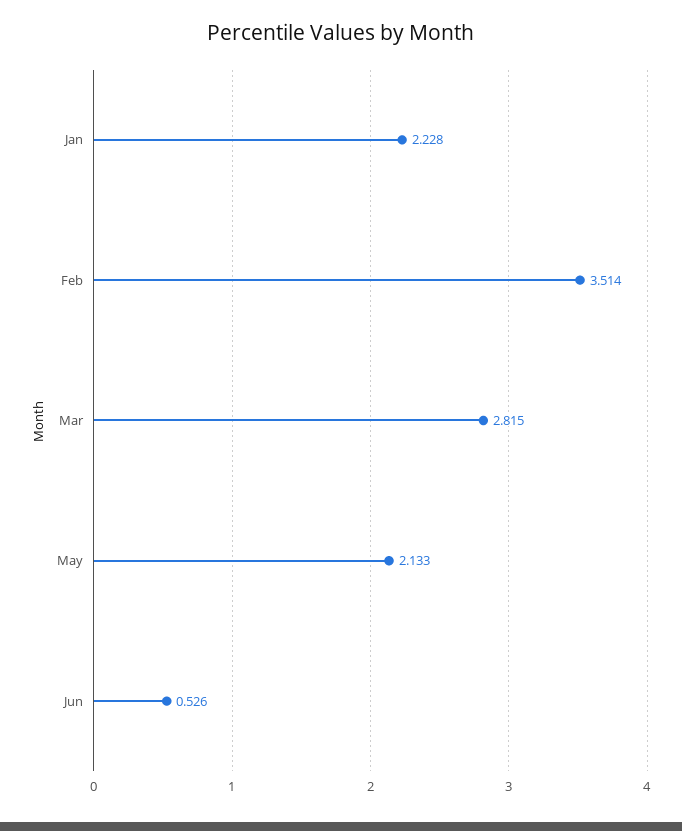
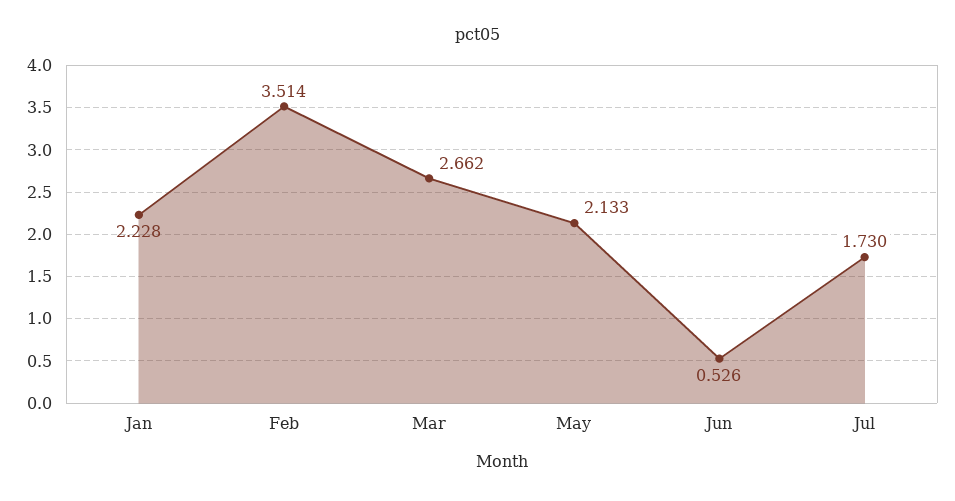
Mar: 2.815 -> 2.662
Jul: none -> 1.73

